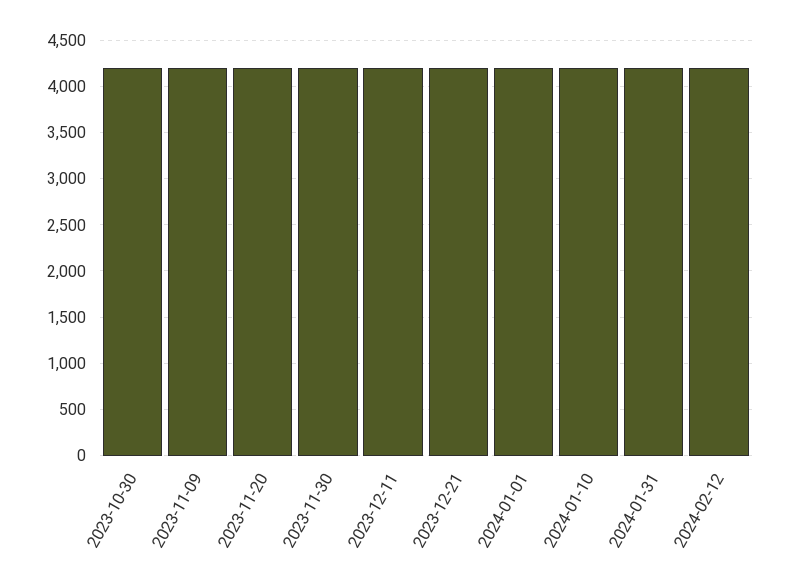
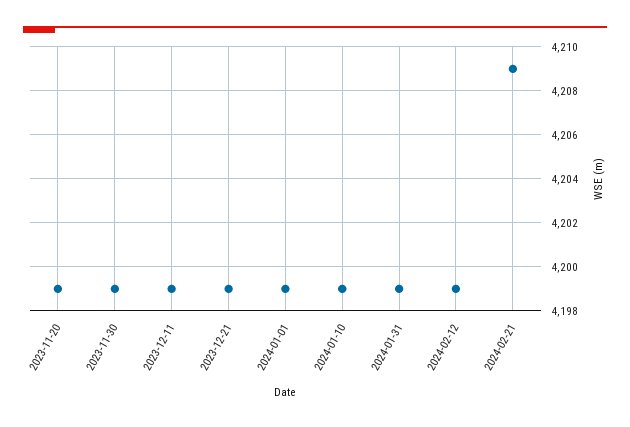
2023-10-30: 4200 -> none
2023-11-09: 4200 -> none
2024-02-21: none -> 4209

